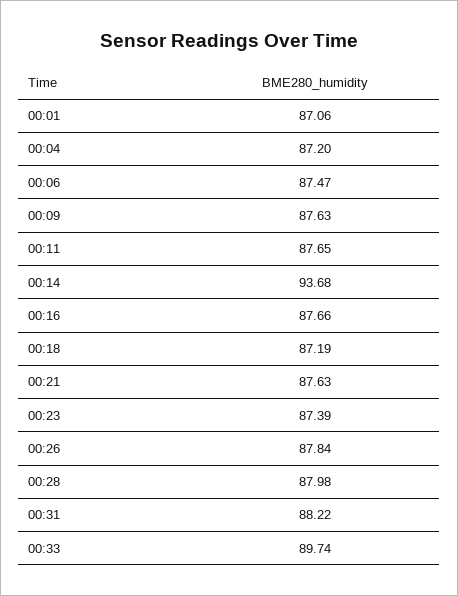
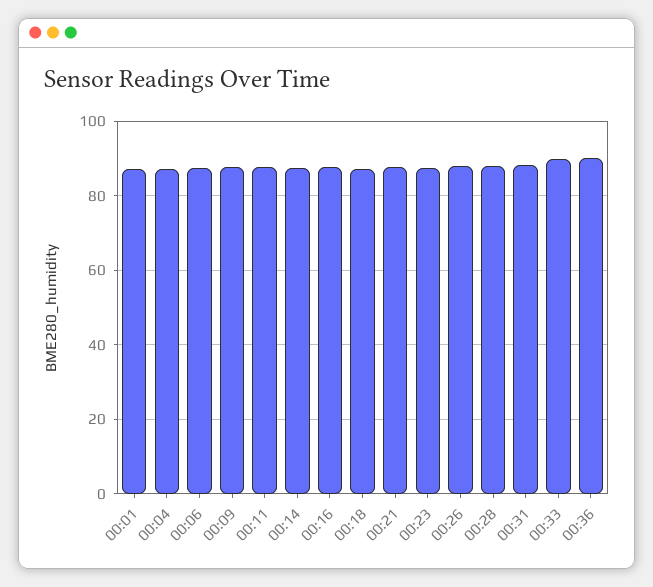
00:14: 93.68 -> 88
00:36: none -> 90

